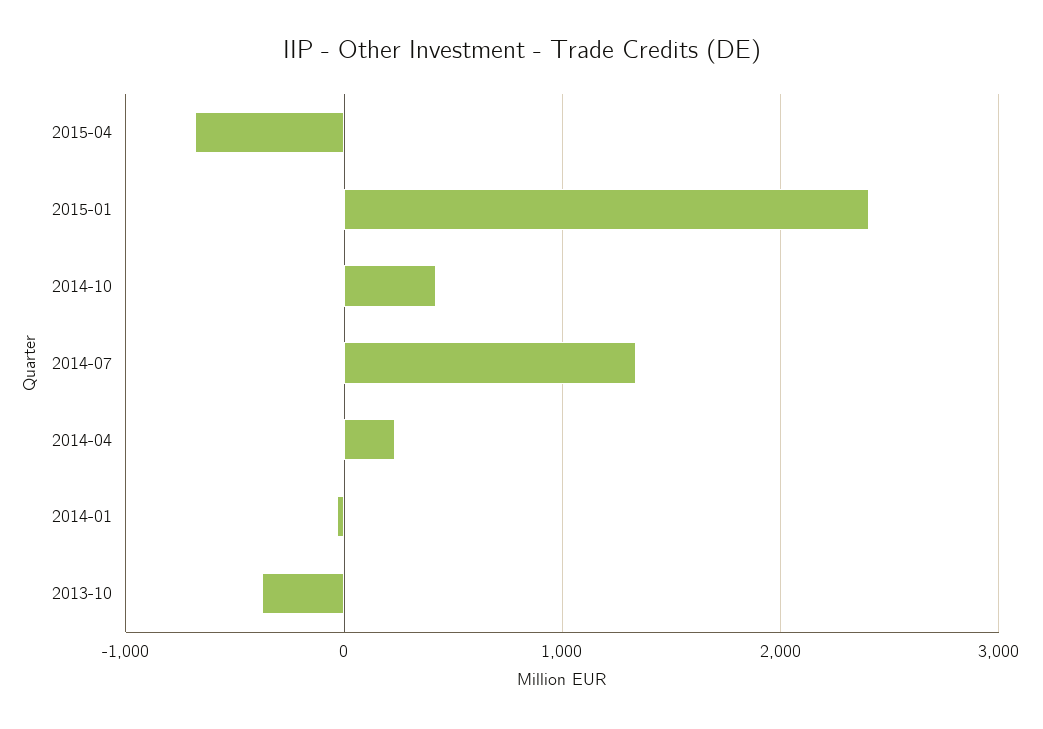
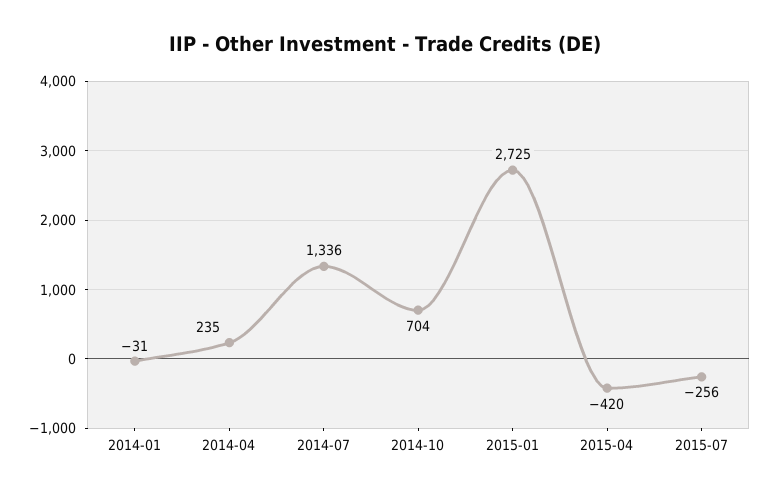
2015-04: -700 -> -420
2015-01: 2400 -> 2725
2014-10: 400 -> 704
2013-10: -400 -> none
2015-07: none -> -256

